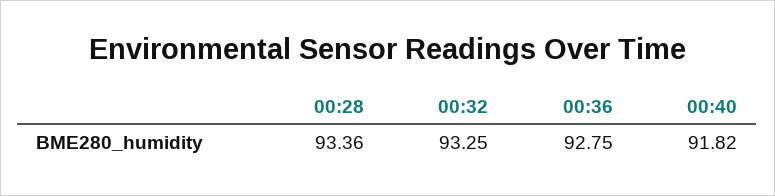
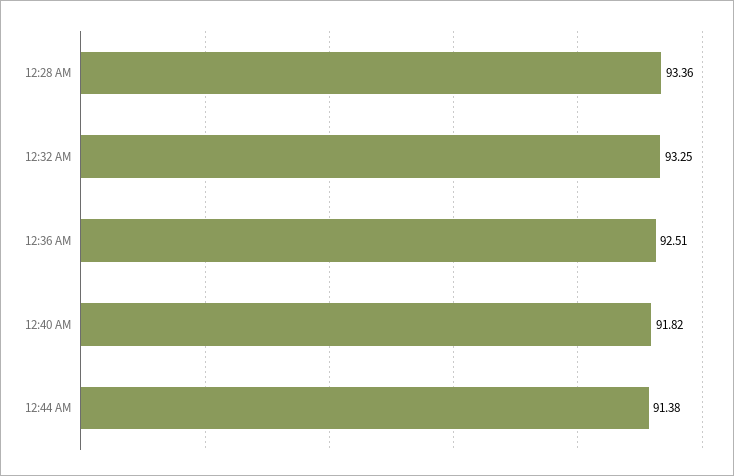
00:36: 92.75 -> 92.51
12:44 AM: none -> 91.38

